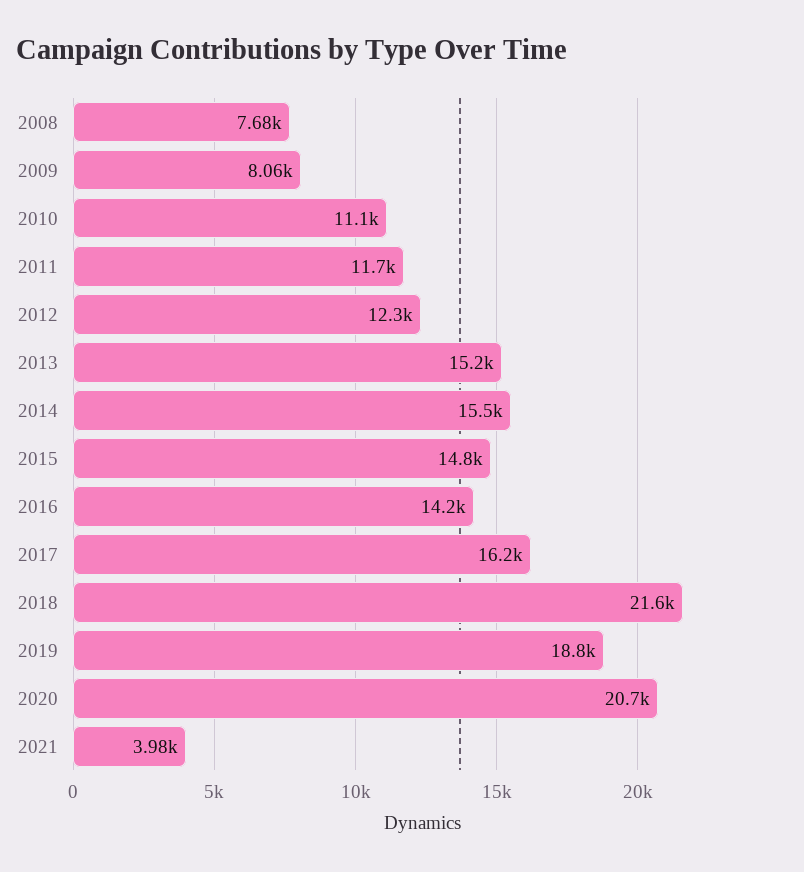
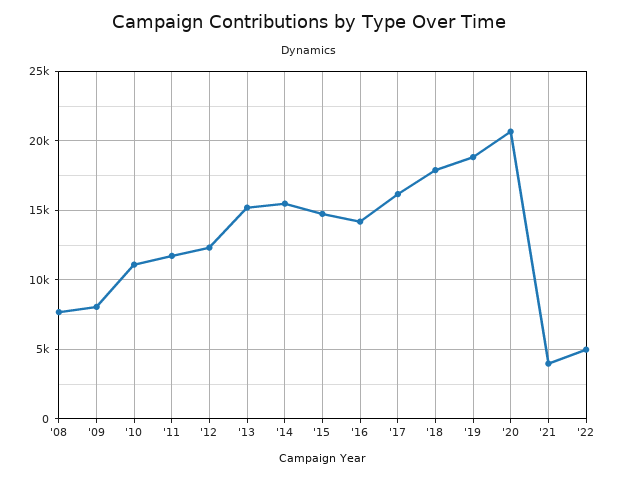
2018: 21600 -> 18000
'22: none -> 5000

